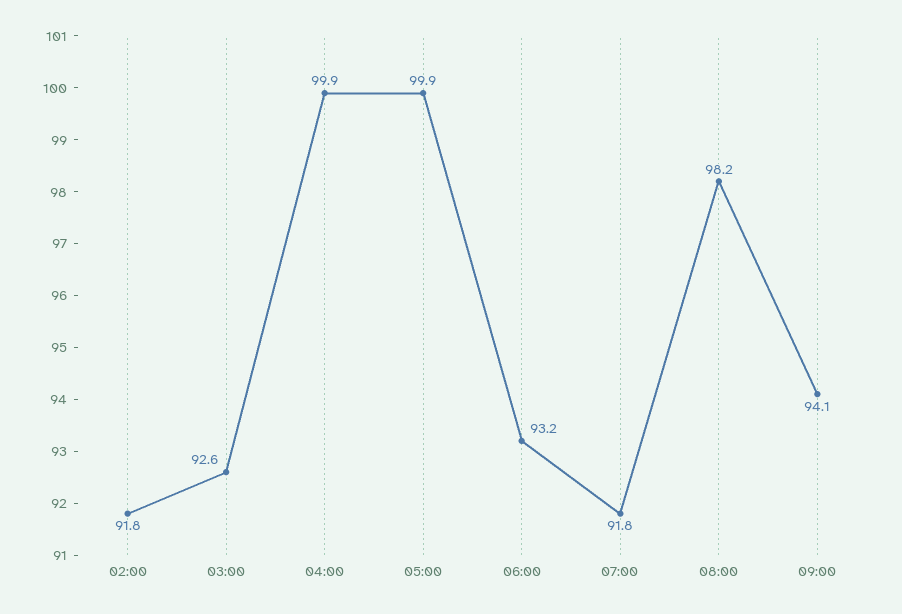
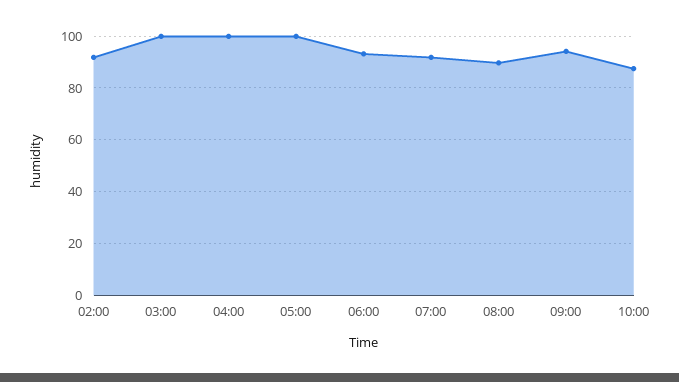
03:00: 92.6 -> 100
08:00: 98.2 -> 90
10:00: none -> 87.5

